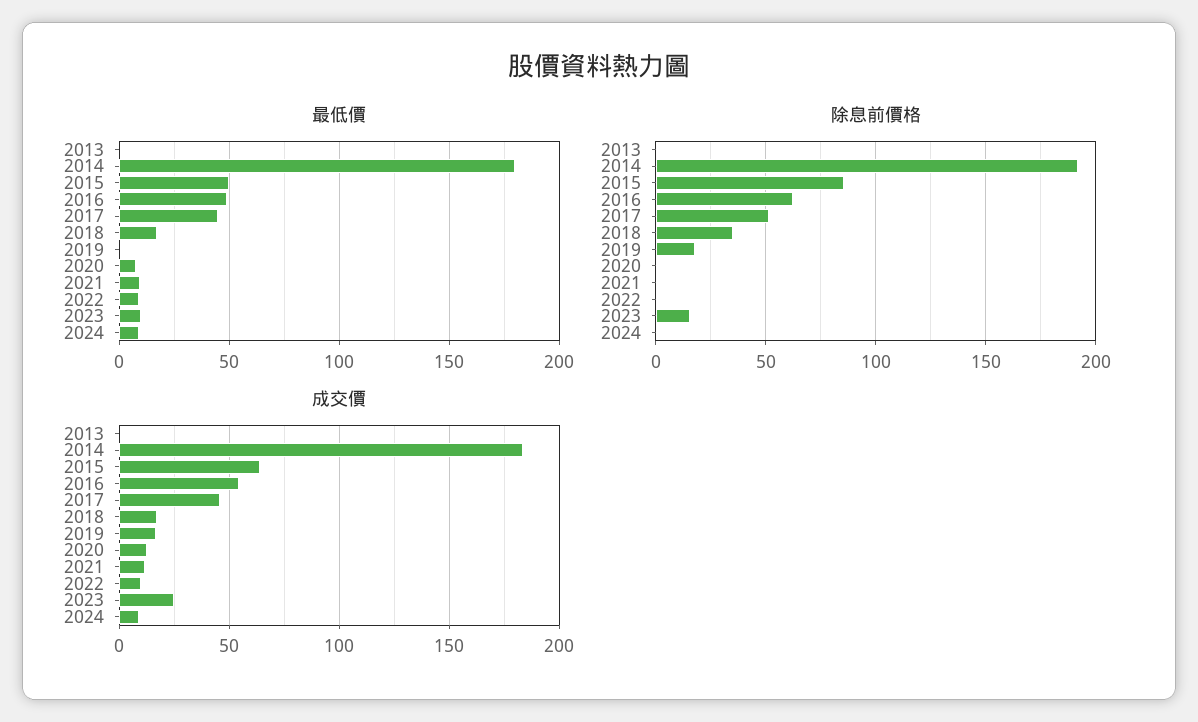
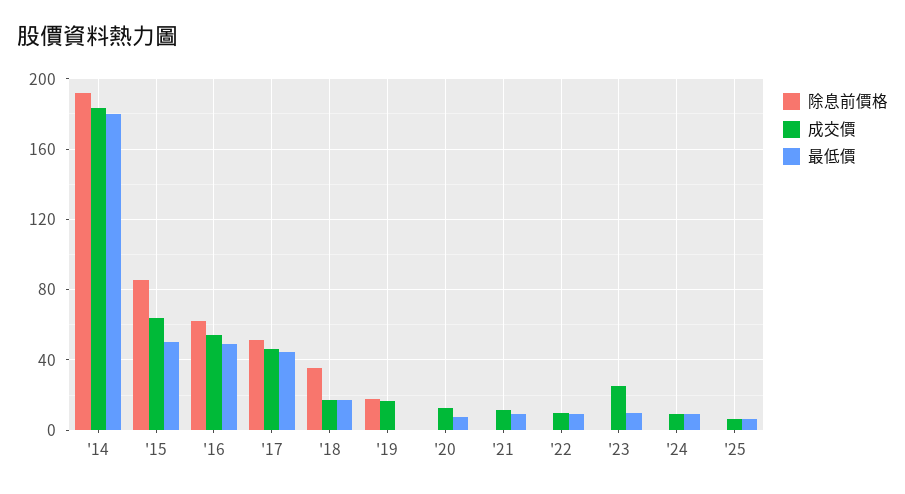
最低價, 2013: 0 -> none
除息前價格, 2013: 0 -> none
除息前價格, 2023: 15 -> 0
成交價, 2013: 0 -> none
除息前價格, '25: none -> 0
成交價, '25: none -> 5
最低價, '25: none -> 5

